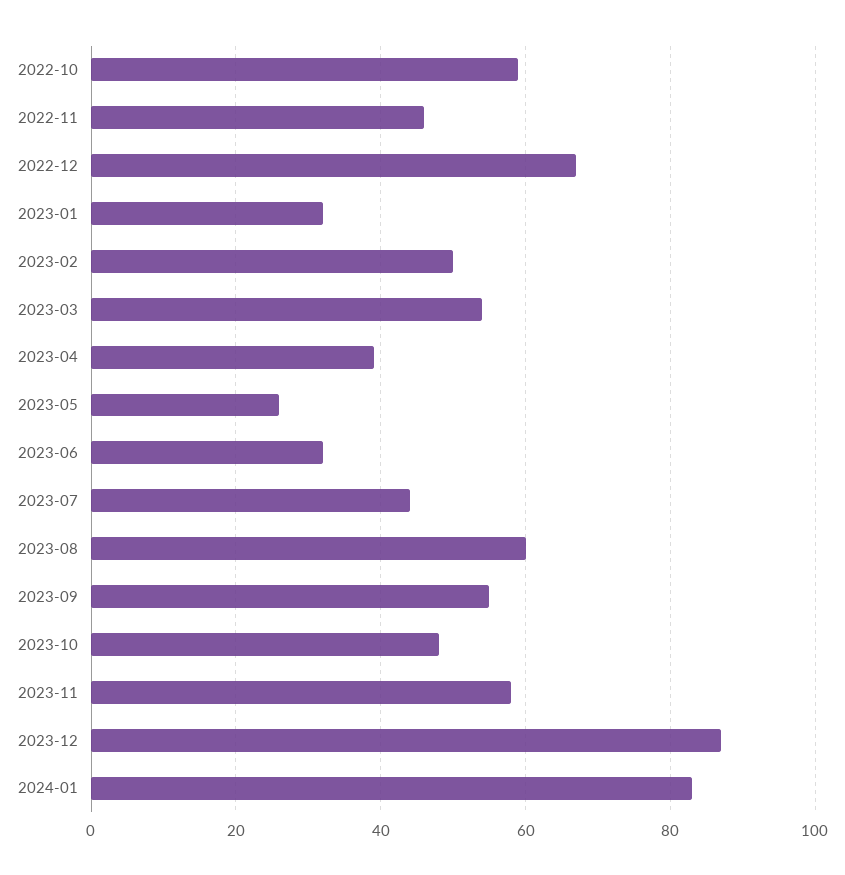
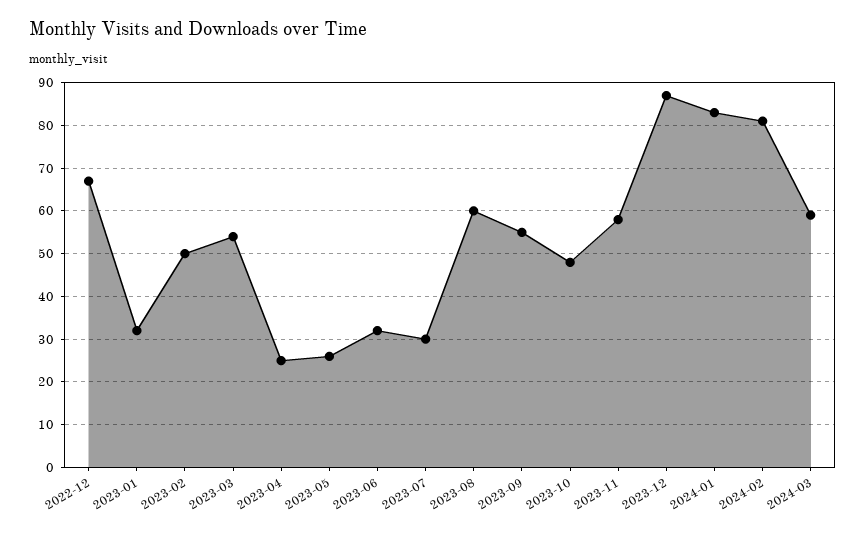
2022-10: 60 -> none
2022-11: 45 -> none
2023-04: 40 -> 25
2023-07: 45 -> 30
2024-02: none -> 80
2024-03: none -> 60

